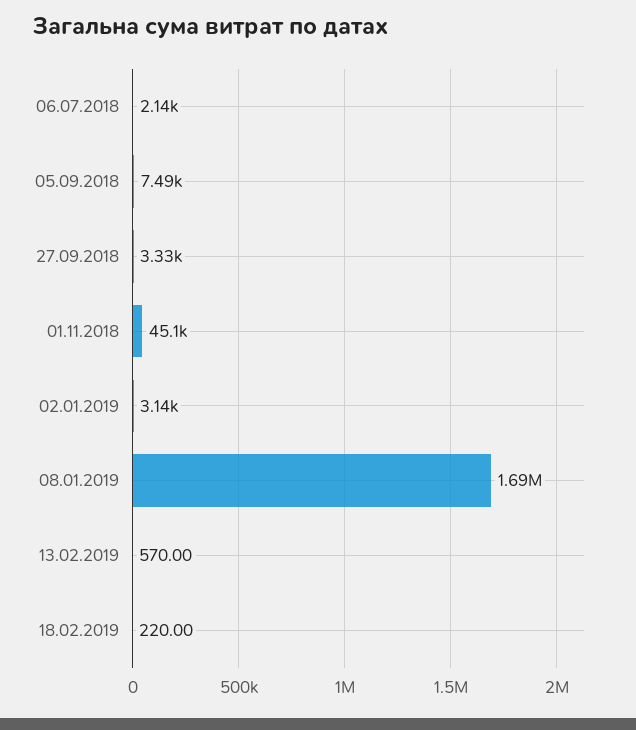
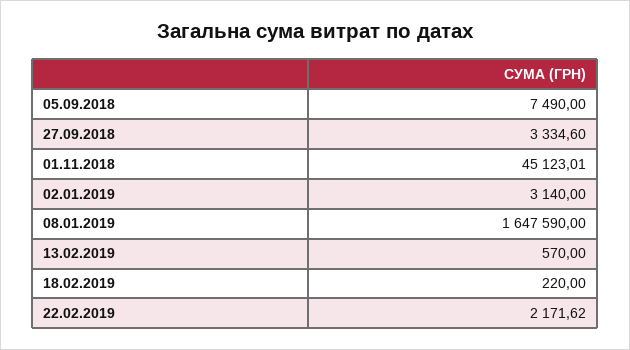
06.07.2018: 2140 -> none
08.01.2019: 1690000 -> 1647590
22.02.2019: none -> 2171.62

